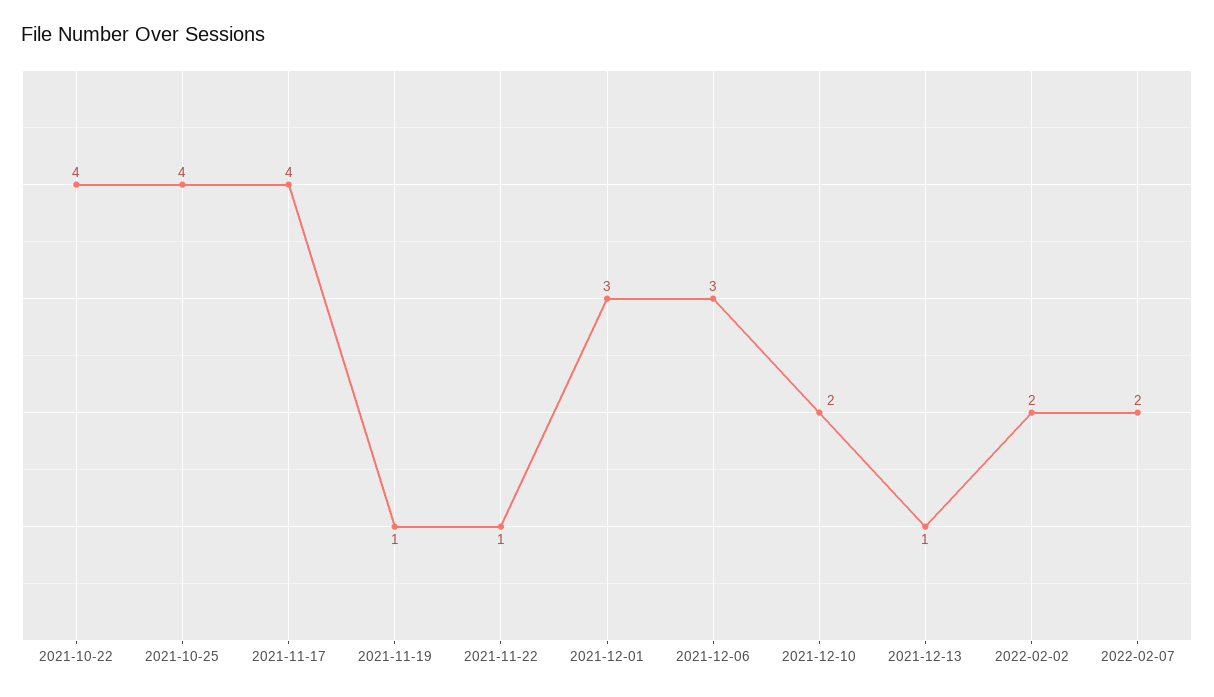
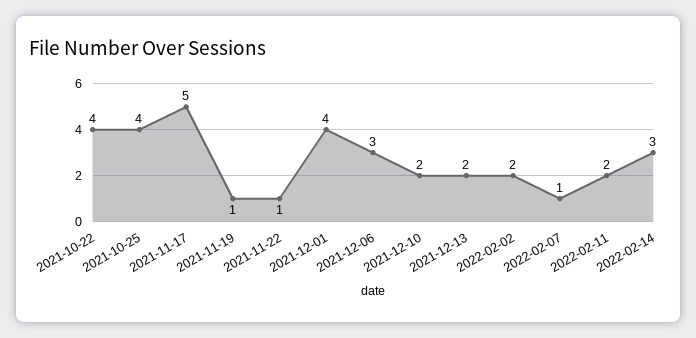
2021-11-17: 4 -> 5
2021-12-01: 3 -> 4
2021-12-13: 1 -> 2
2022-02-07: 2 -> 1
2022-02-11: none -> 2
2022-02-14: none -> 3

